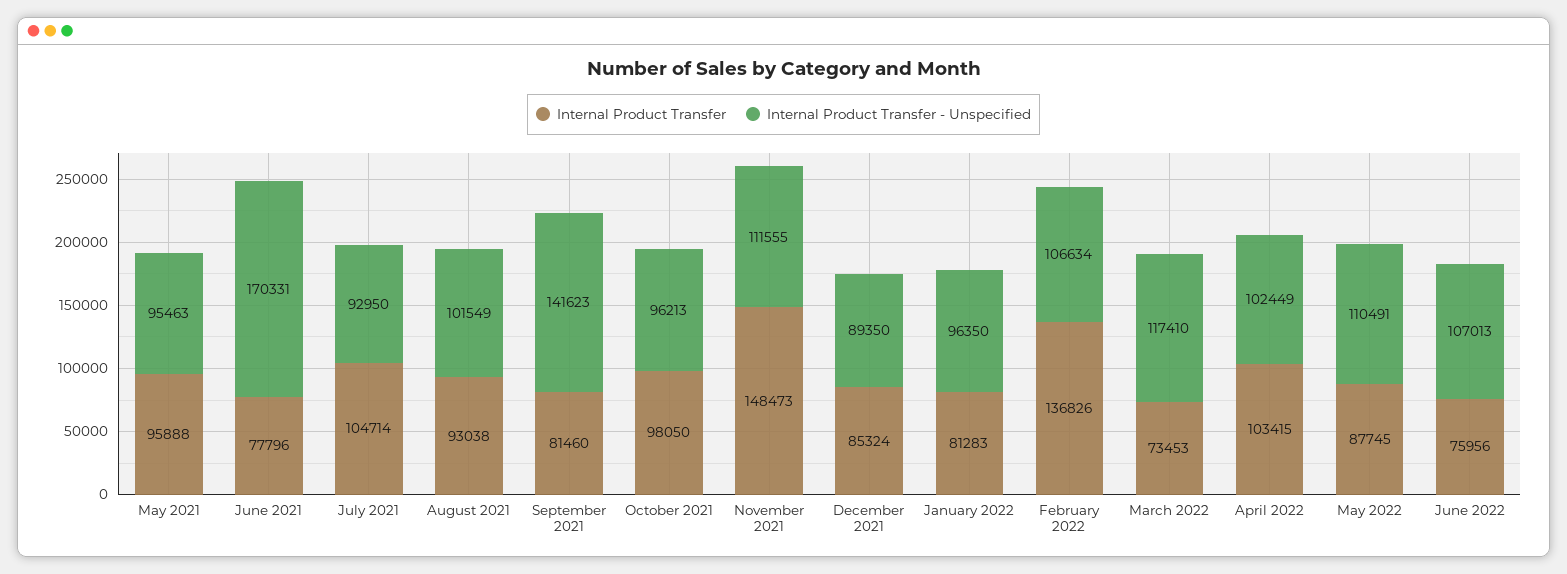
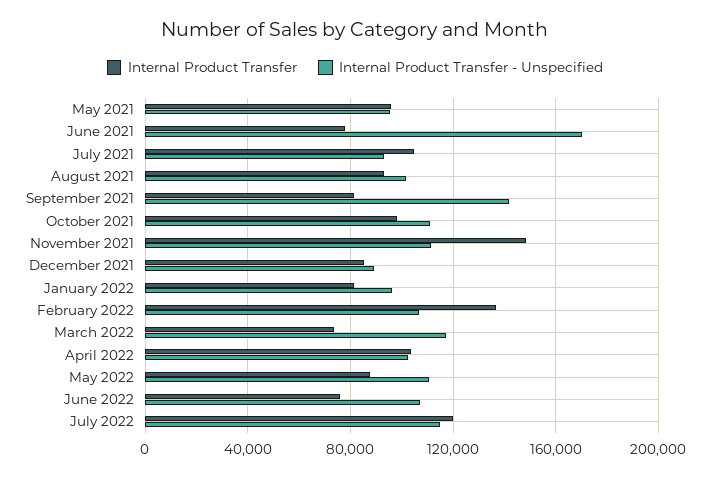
Internal Product Transfer - Unspecified, October 2021: 96213 -> 110000
Internal Product Transfer, July 2022: none -> 120000
Internal Product Transfer - Unspecified, July 2022: none -> 115000

